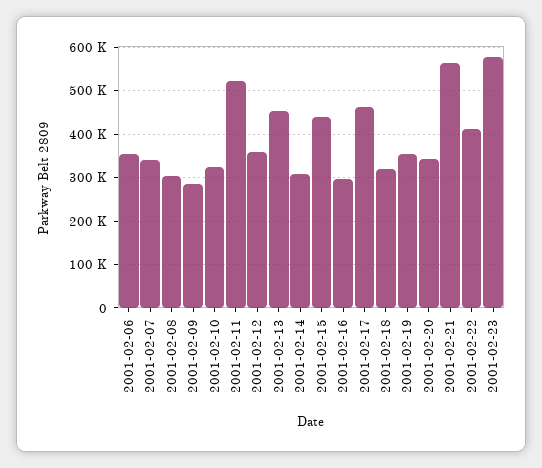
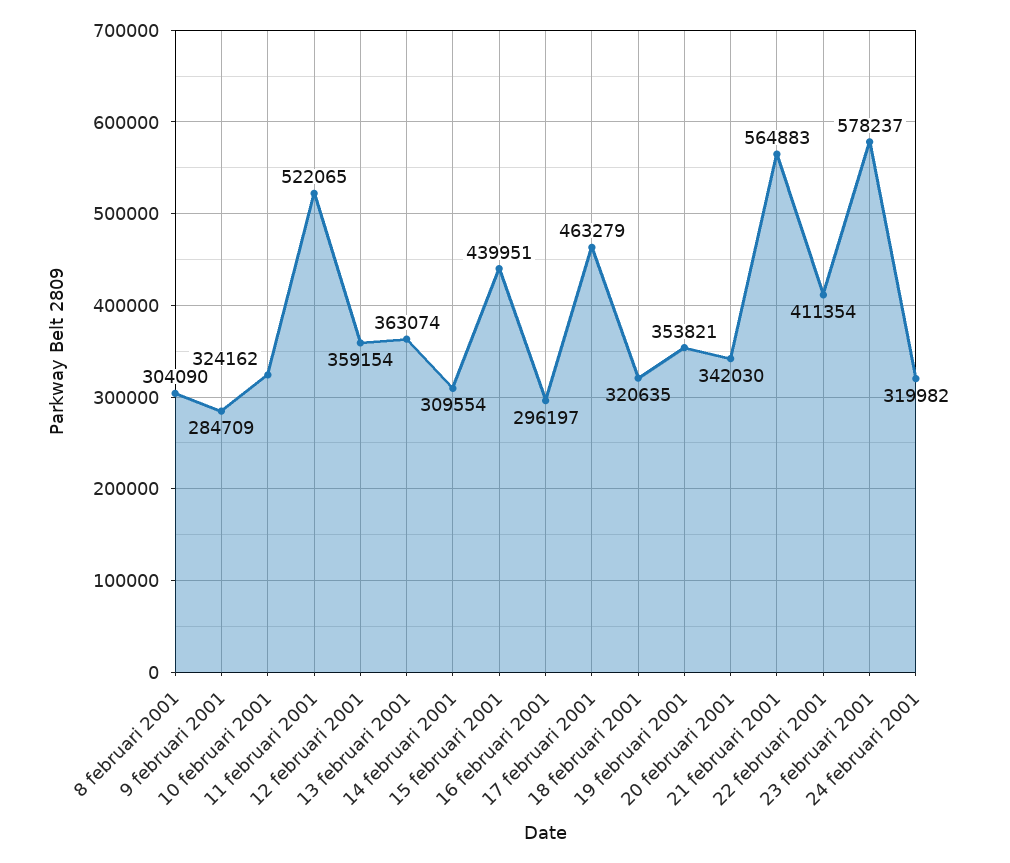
2001-02-06: 360000 -> none
2001-02-07: 340000 -> none
2001-02-13: 460000 -> 363074
24 februari 2001: none -> 319982

